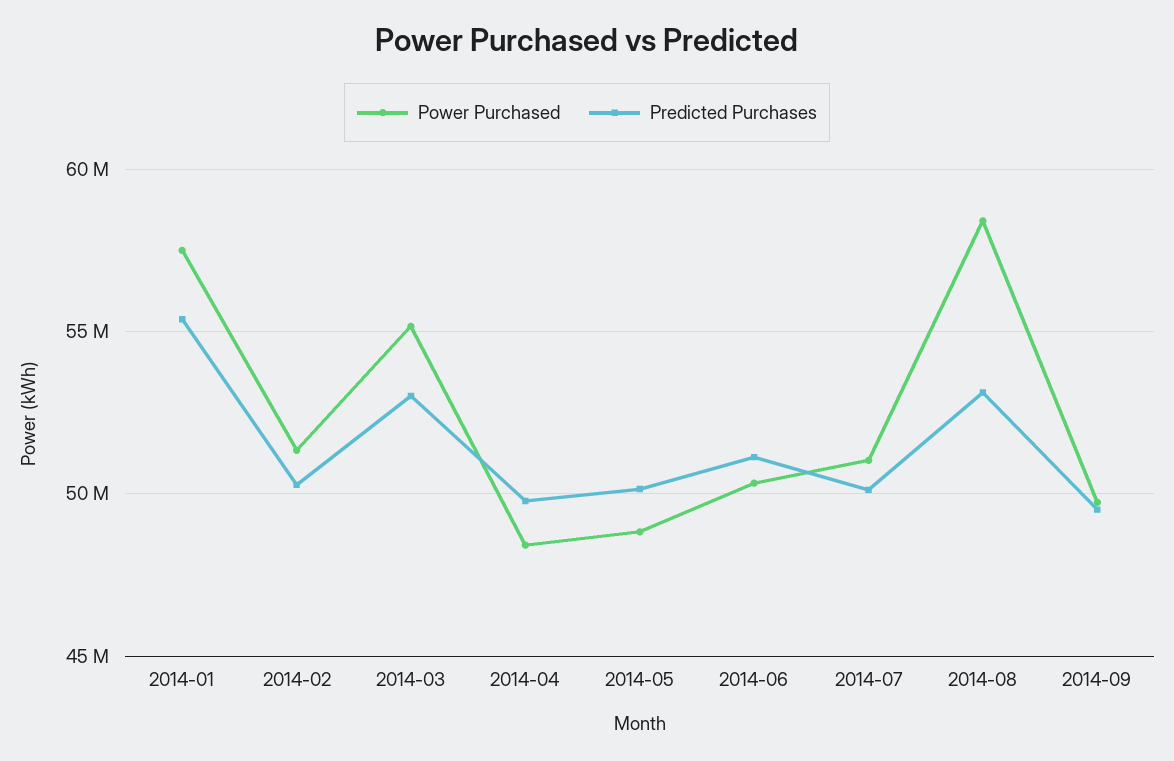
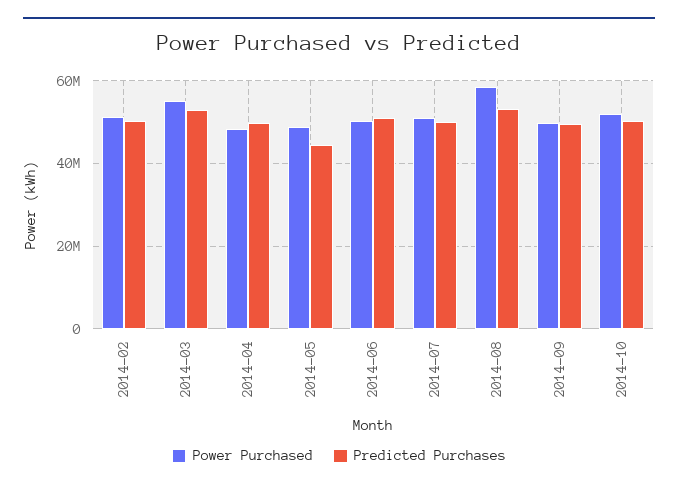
Power Purchased, 2014-01: 57500000 -> none
Predicted Purchases, 2014-01: 55500000 -> none
Predicted Purchases, 2014-05: 50000000 -> 44000000
Power Purchased, 2014-10: none -> 52000000
Predicted Purchases, 2014-10: none -> 50000000

